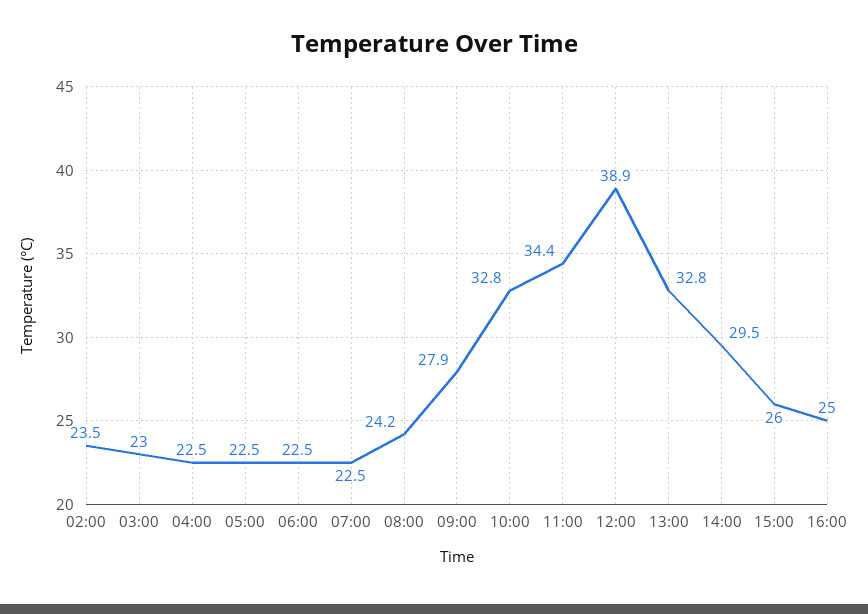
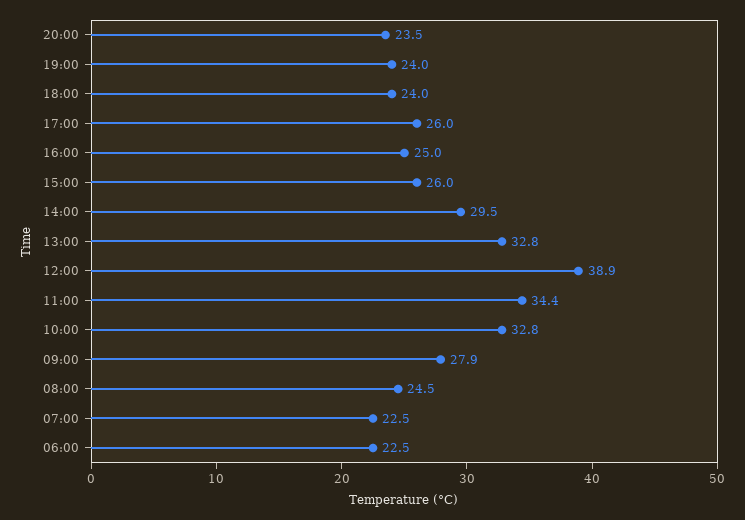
02:00: 23.5 -> none
03:00: 23 -> none
04:00: 22.5 -> none
05:00: 22.5 -> none
08:00: 24.2 -> 24.5
20:00: none -> 23.5
19:00: none -> 24
18:00: none -> 24
17:00: none -> 26

